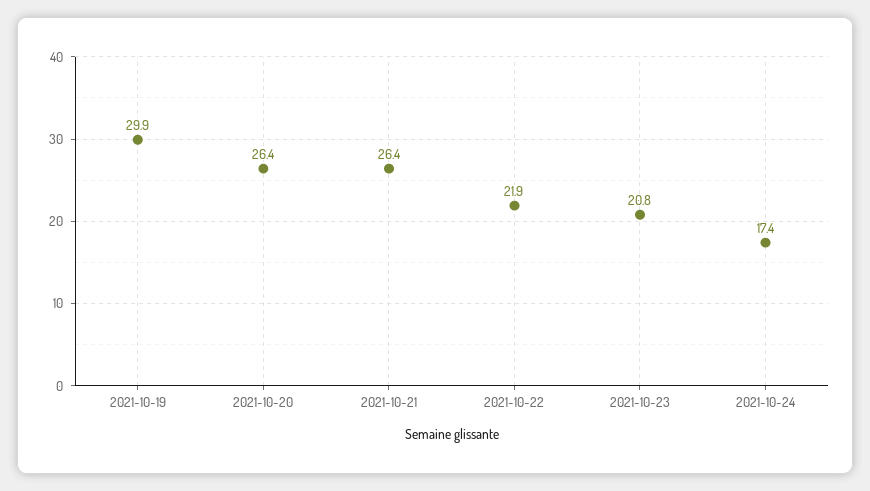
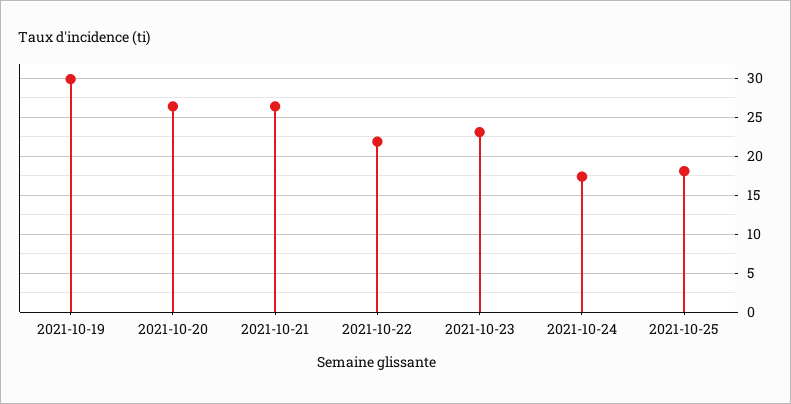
2021-10-23: 20.8 -> 23
2021-10-25: none -> 18

